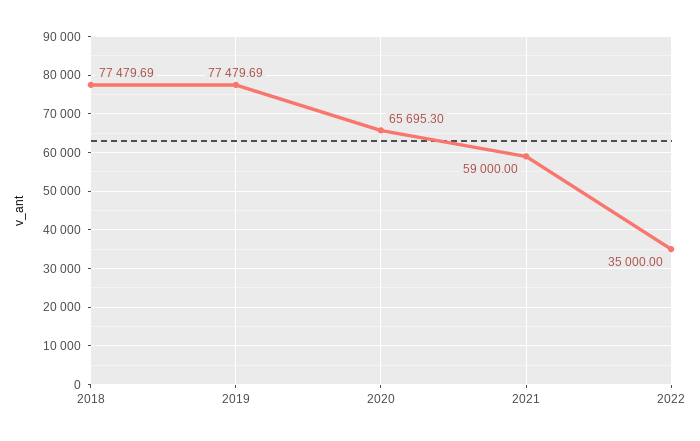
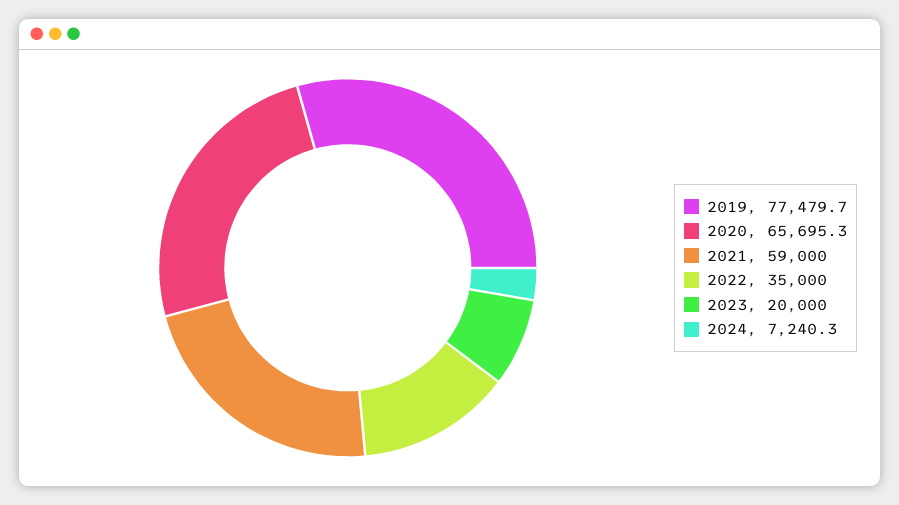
2018: 77479.69 -> none
2023: none -> 20000
2024: none -> 7240.3

